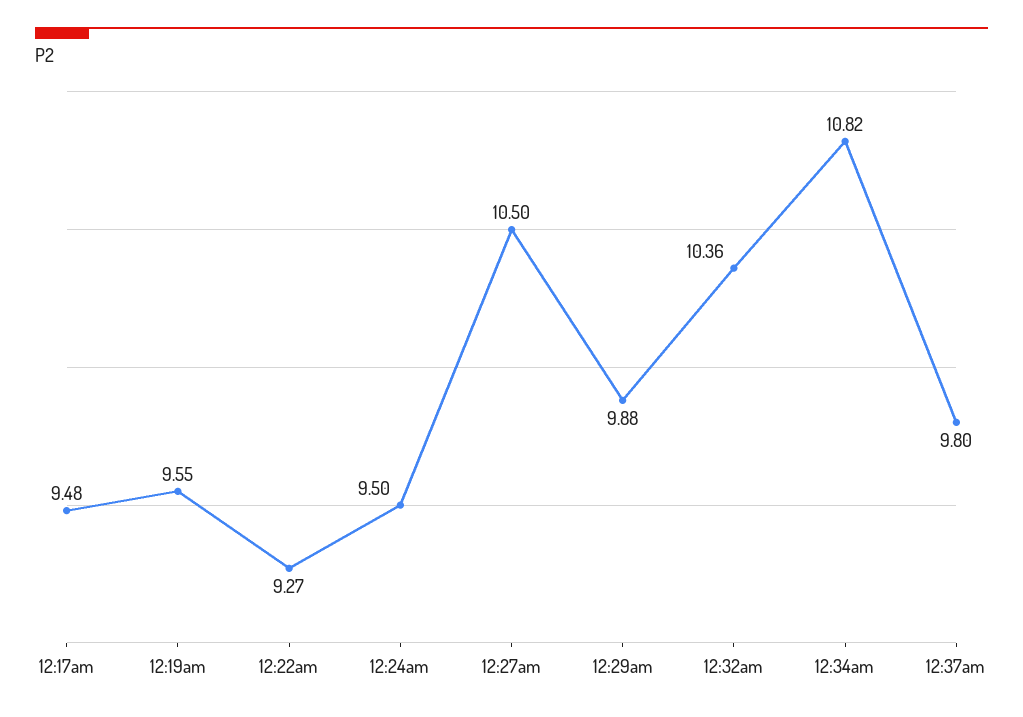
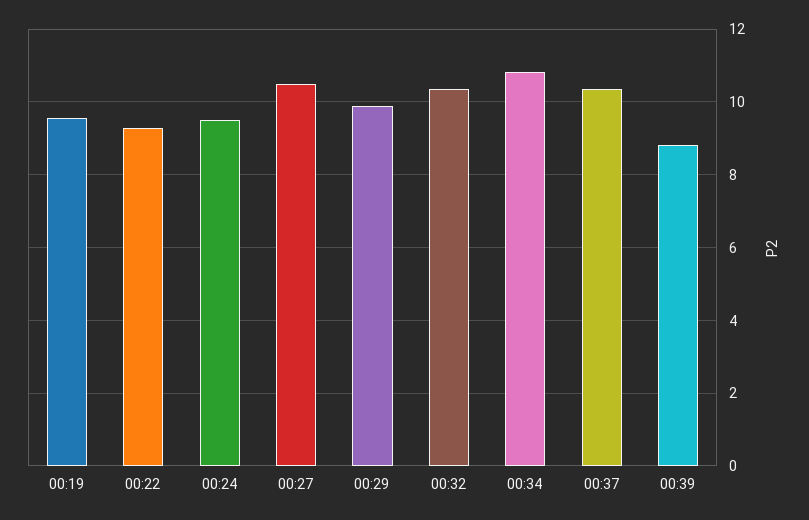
12:17am: 9.48 -> none
12:37am: 9.8 -> 10.4
00:39: none -> 8.8

